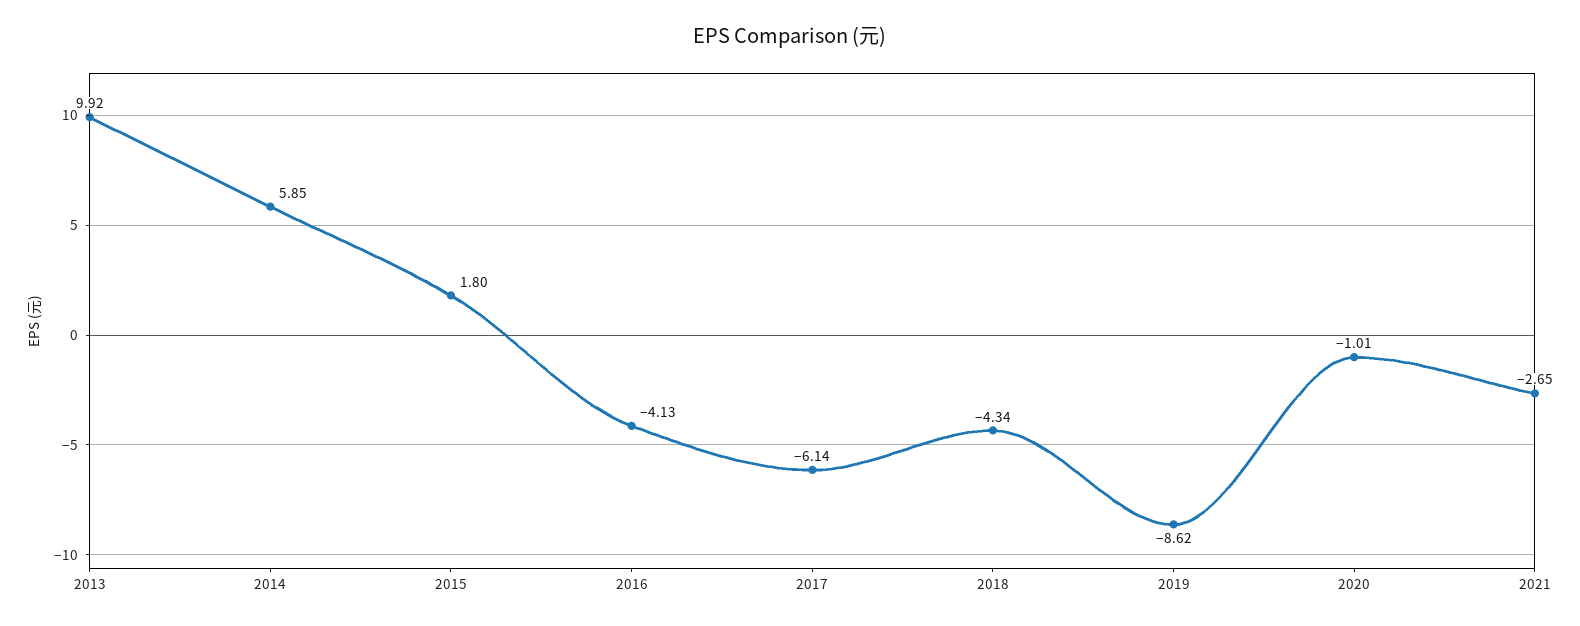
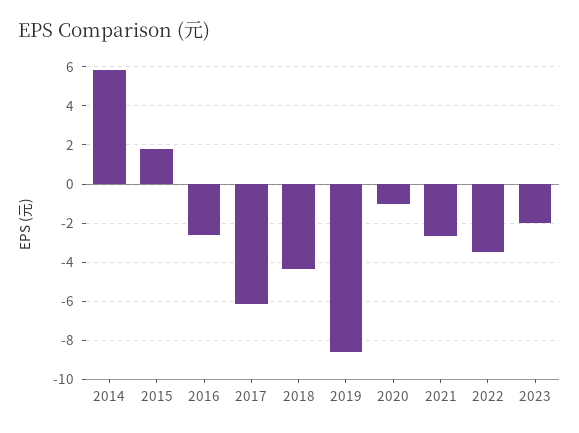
2013: 9.92 -> none
2016: -4.13 -> -2.5
2022: none -> -3.5
2023: none -> -2

